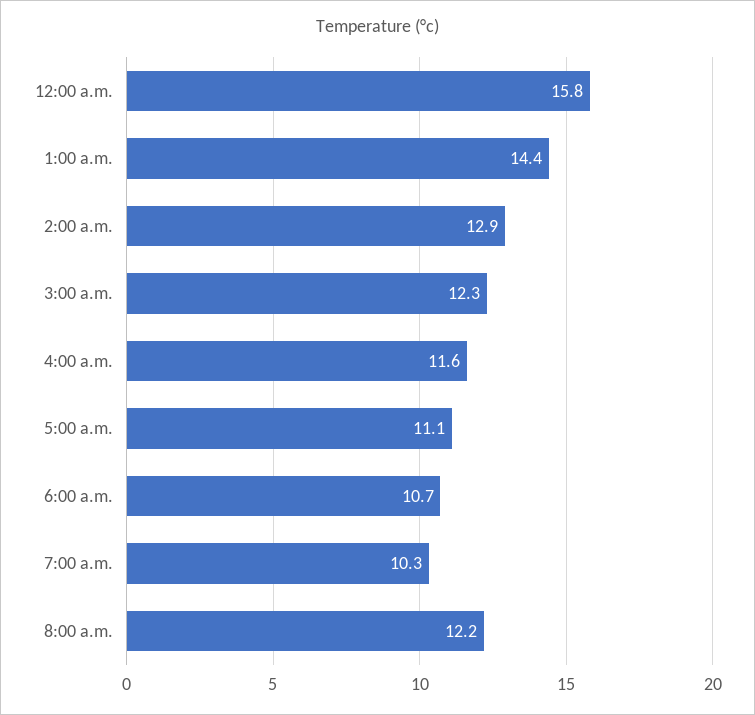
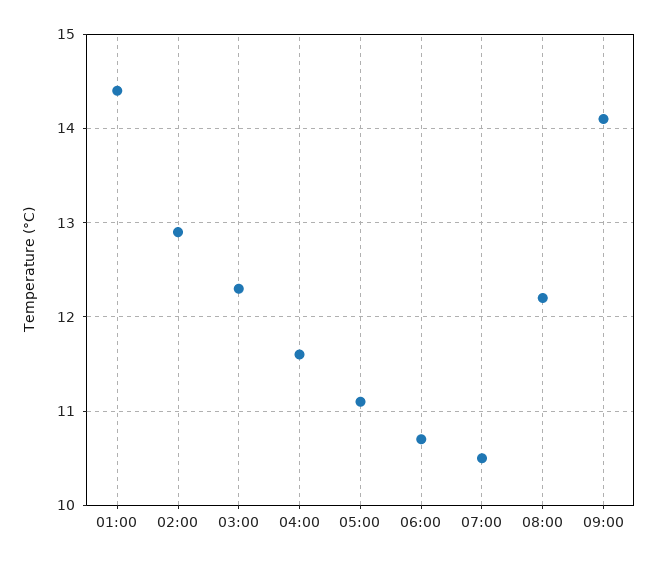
12:00 a.m.: 15.8 -> none
7:00 a.m.: 10.3 -> 10.5
09:00: none -> 14.1

